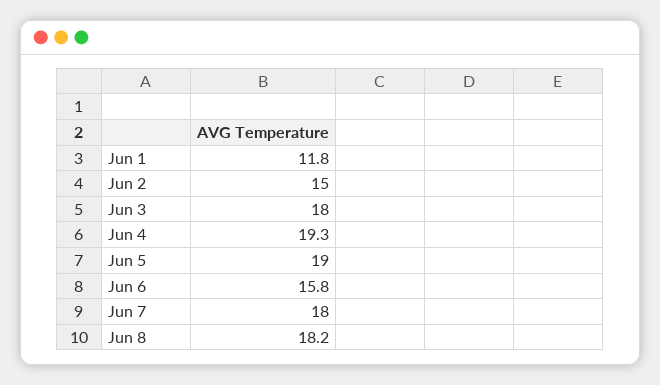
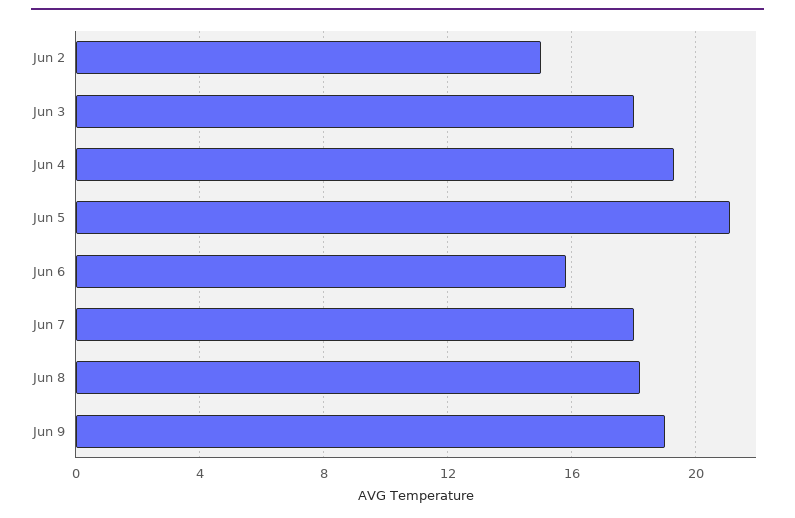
Jun 1: 11.8 -> none
Jun 5: 19 -> 21
Jun 9: none -> 19

